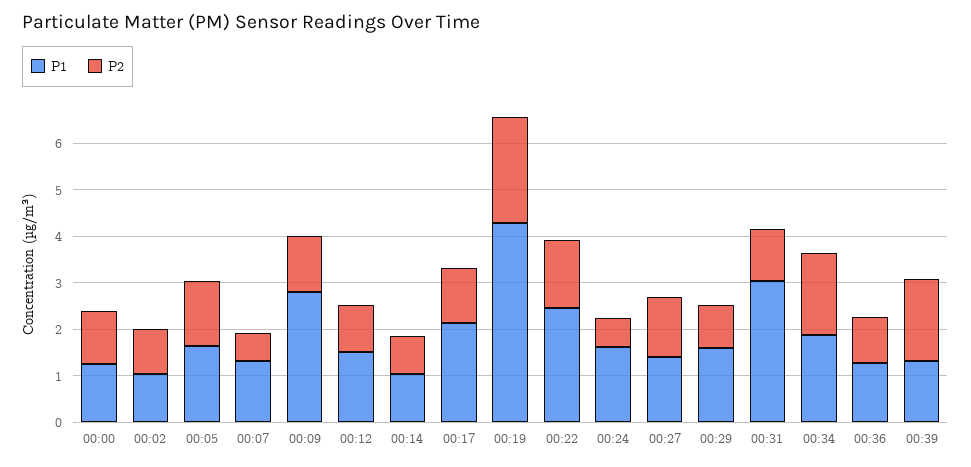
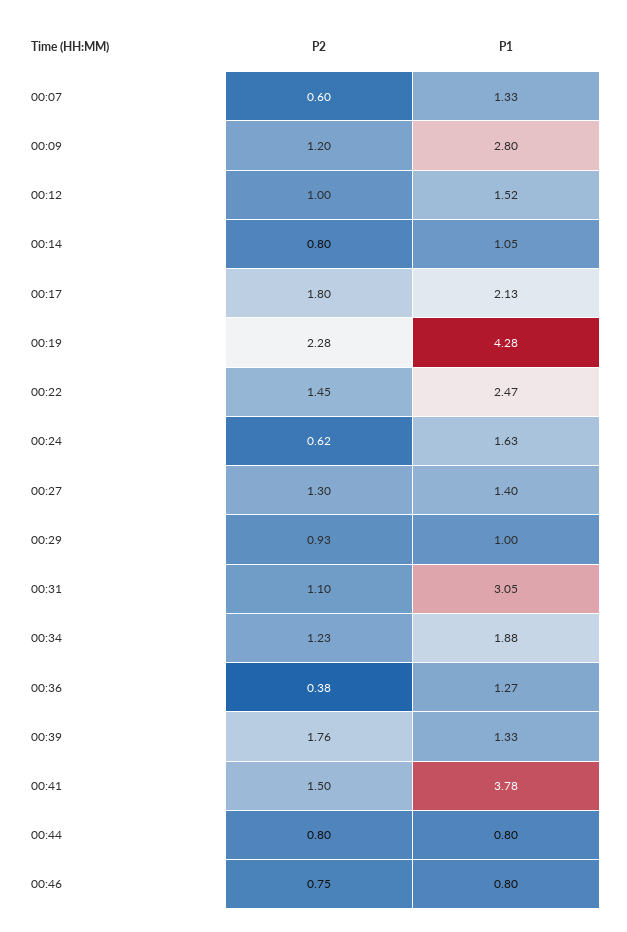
P1, 00:00: 1.2 -> none
P2, 00:00: 1.2 -> none
P1, 00:02: 1 -> none
P2, 00:02: 1 -> none
P1, 00:05: 1.6 -> none
P2, 00:05: 1.4 -> none
P2, 00:17: 1.2 -> 1.8
P1, 00:29: 1.6 -> 1
P2, 00:34: 1.8 -> 1.23
P2, 00:36: 1 -> 0.38
P2, 00:41: none -> 1.5
P1, 00:41: none -> 3.78
P2, 00:44: none -> 0.8
P1, 00:44: none -> 0.8
P2, 00:46: none -> 0.75
P1, 00:46: none -> 0.8

